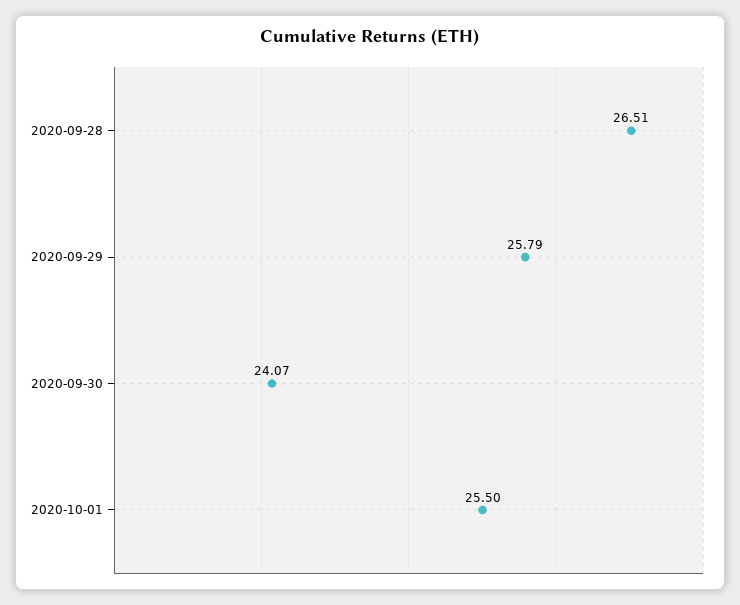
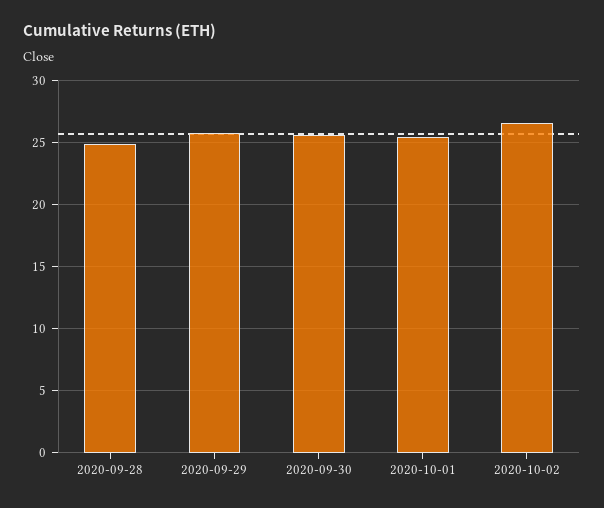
2020-09-28: 26.51 -> 25
2020-09-30: 24.07 -> 25.5
2020-10-02: none -> 26.5

